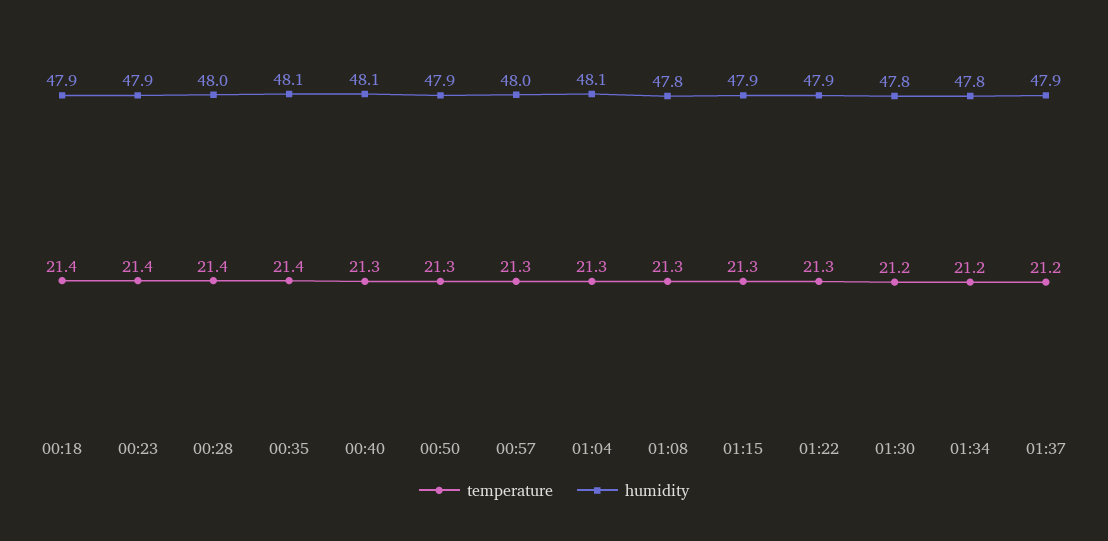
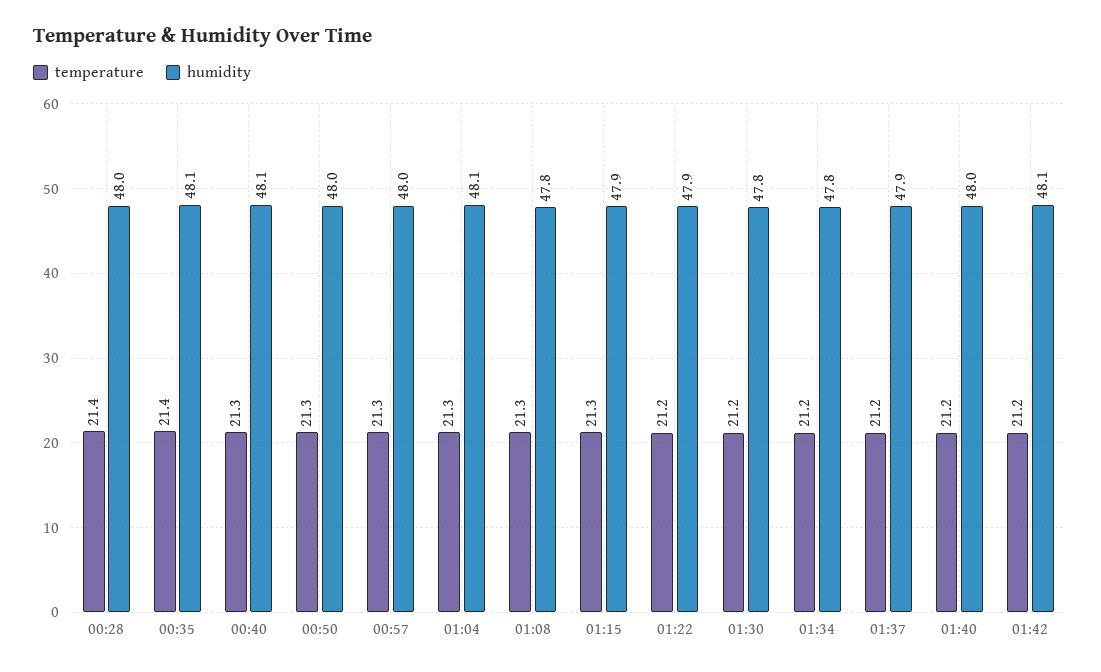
temperature, 00:18: 21.4 -> none
humidity, 00:18: 47.9 -> none
temperature, 00:23: 21.4 -> none
humidity, 00:23: 47.9 -> none
humidity, 00:50: 47.9 -> 48
temperature, 01:22: 21.3 -> 21.2
temperature, 01:40: none -> 21.2
humidity, 01:40: none -> 48
temperature, 01:42: none -> 21.2
humidity, 01:42: none -> 48.1

